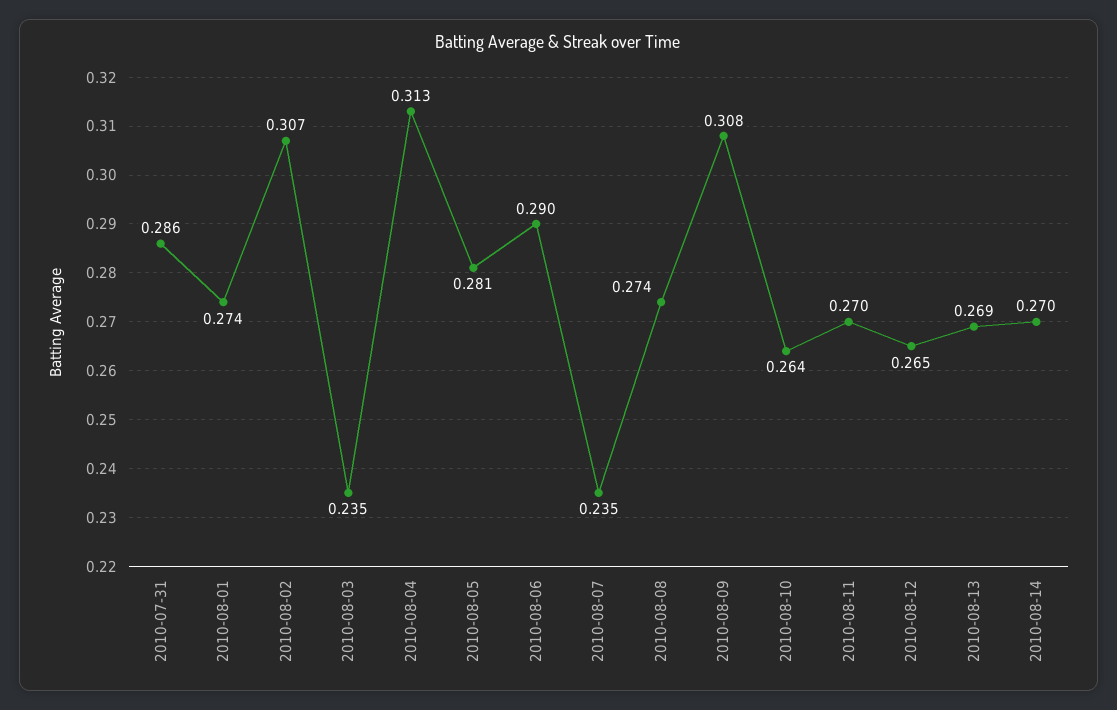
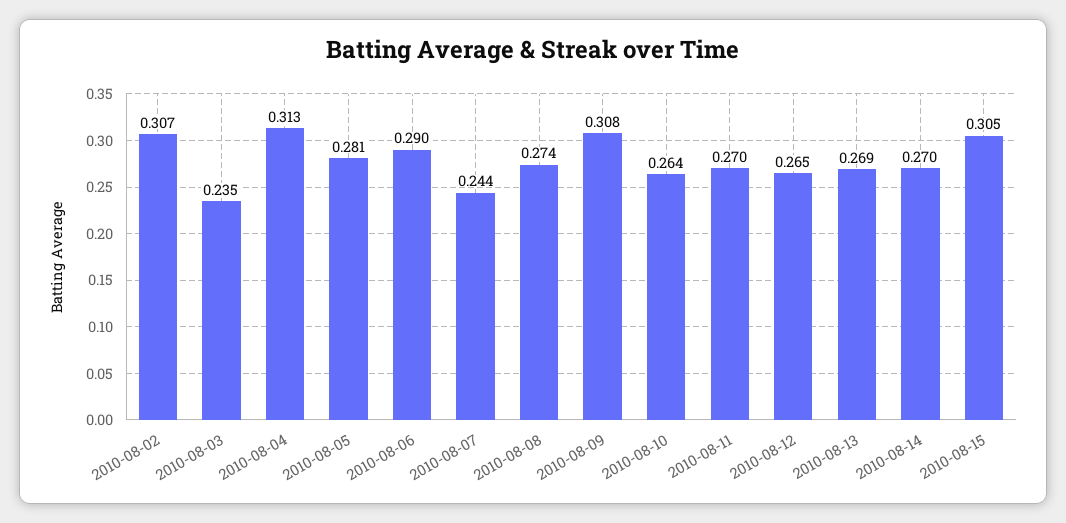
2010-07-31: 0.286 -> none
2010-08-01: 0.274 -> none
2010-08-07: 0.235 -> 0.244
2010-08-15: none -> 0.305

